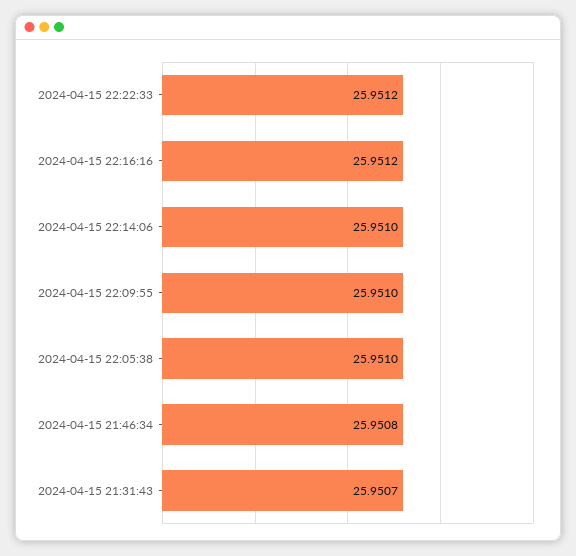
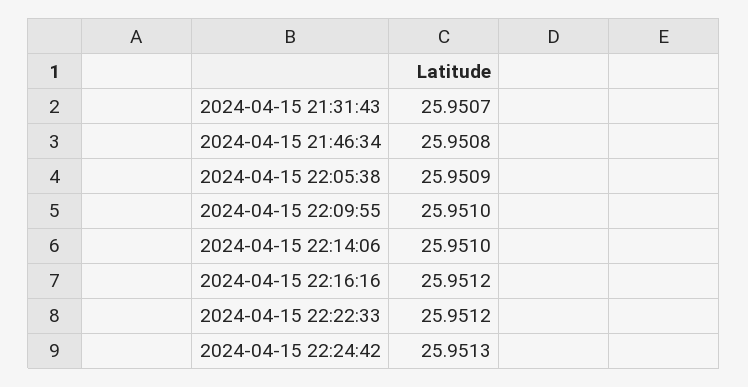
2024-04-15 22:05:38: 25.951 -> 25.9509
2024-04-15 22:24:42: none -> 25.9513

